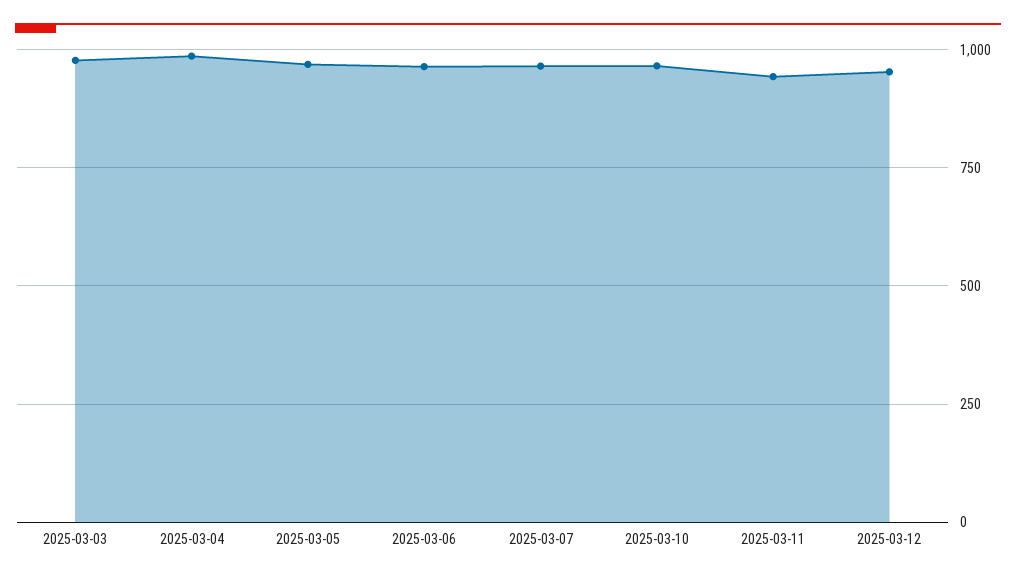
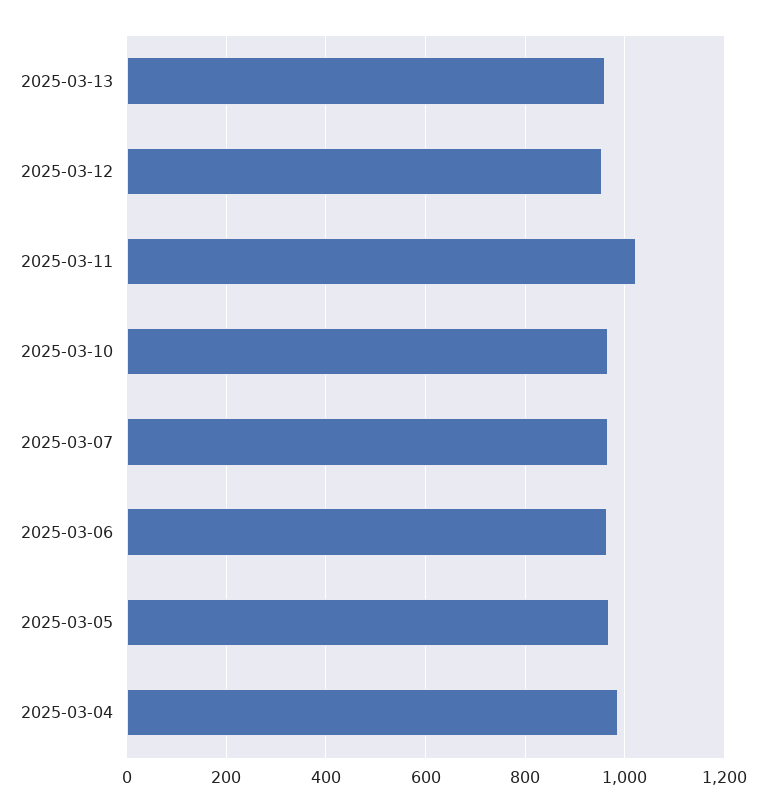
2025-03-03: 975 -> none
2025-03-11: 950 -> 1020
2025-03-13: none -> 960

